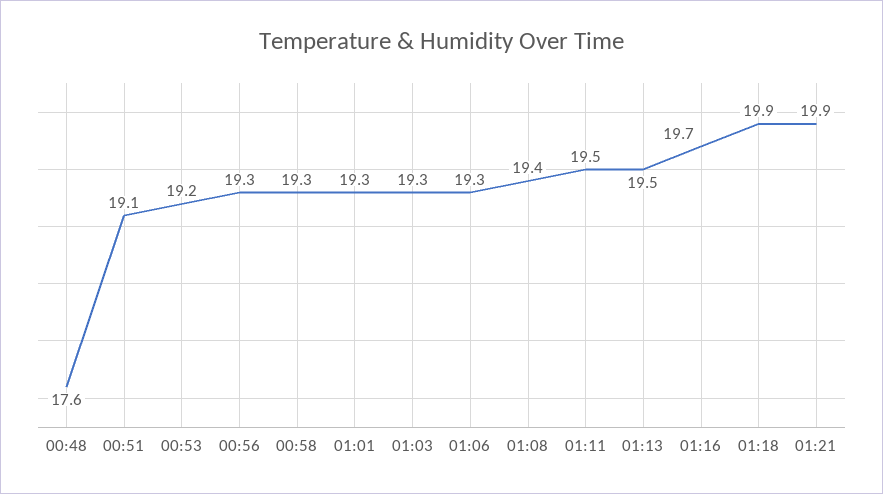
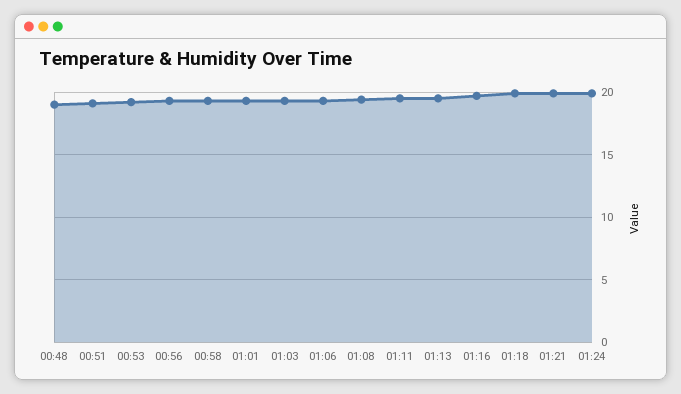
00:48: 17.6 -> 19
01:24: none -> 20

